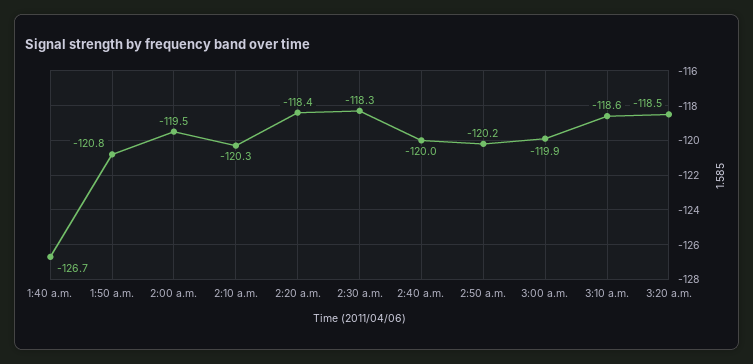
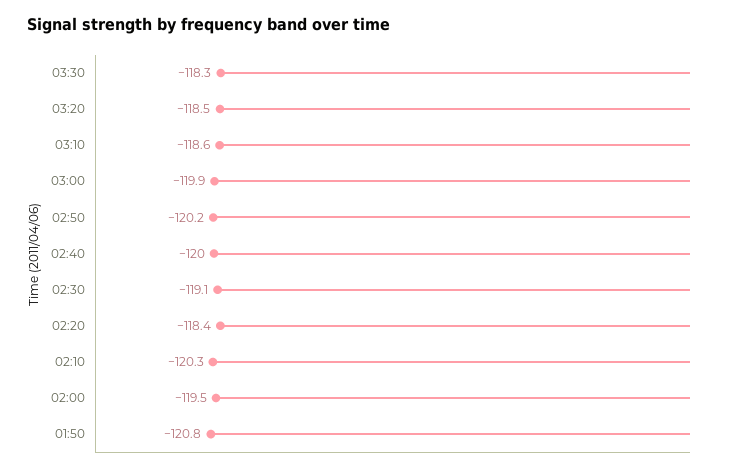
1:40 a.m.: -126.7 -> none
2:30 a.m.: -118.3 -> -119.1
03:30: none -> -118.3

